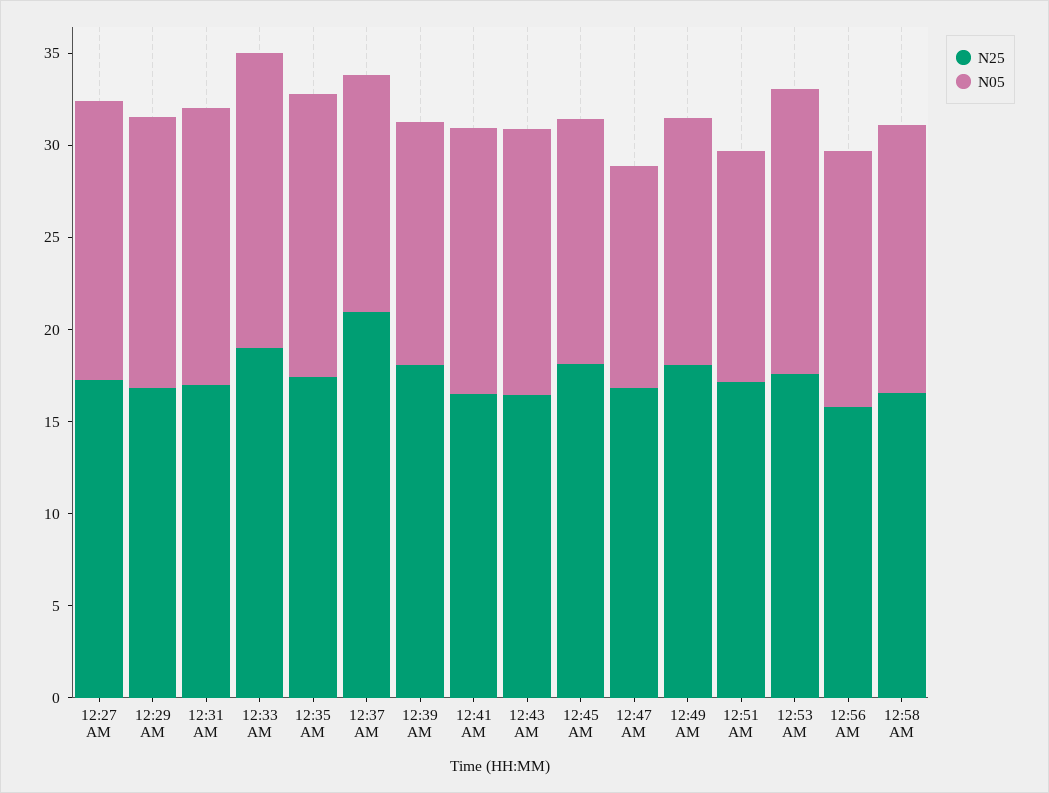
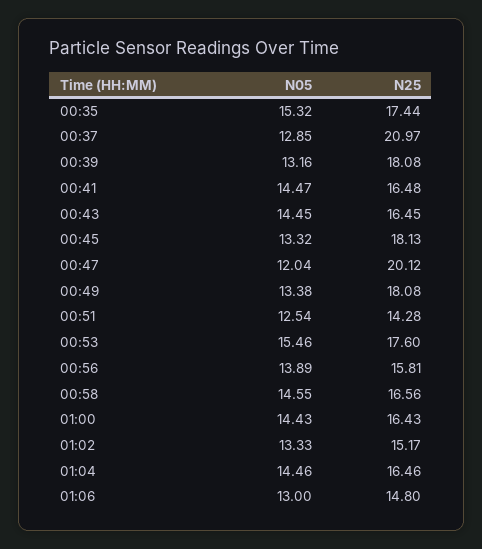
N25, 12:27 AM: 17 -> none
N05, 12:27 AM: 15 -> none
N25, 12:29 AM: 17 -> none
N05, 12:29 AM: 15 -> none
N25, 12:31 AM: 17 -> none
N05, 12:31 AM: 15 -> none
N25, 12:33 AM: 19 -> none
N05, 12:33 AM: 16 -> none
N25, 12:47 AM: 17 -> 20.12
N25, 12:51 AM: 17 -> 14.28
N05, 01:00: none -> 14.43
N25, 01:00: none -> 16.43
N05, 01:02: none -> 13.33
N25, 01:02: none -> 15.17
N05, 01:04: none -> 14.46
N25, 01:04: none -> 16.46
N05, 01:06: none -> 13
N25, 01:06: none -> 14.8

